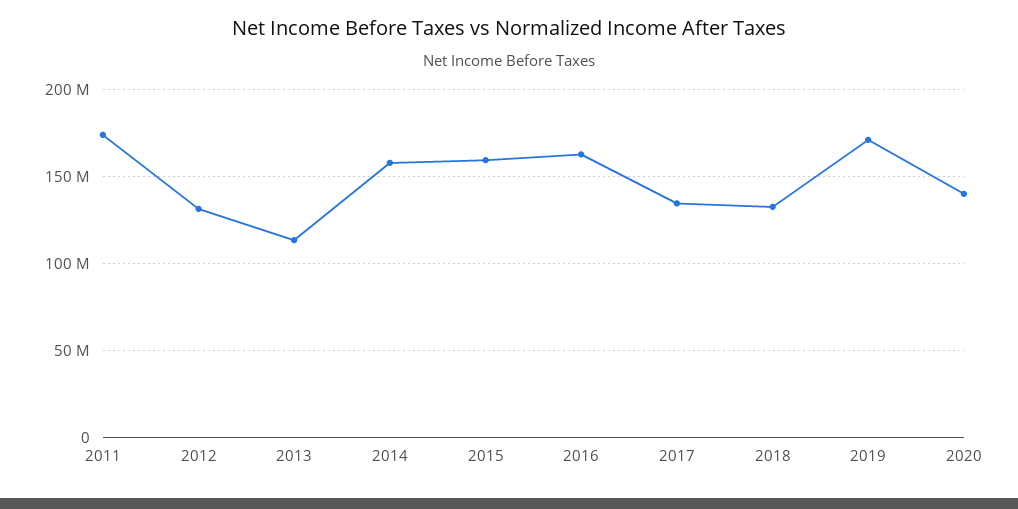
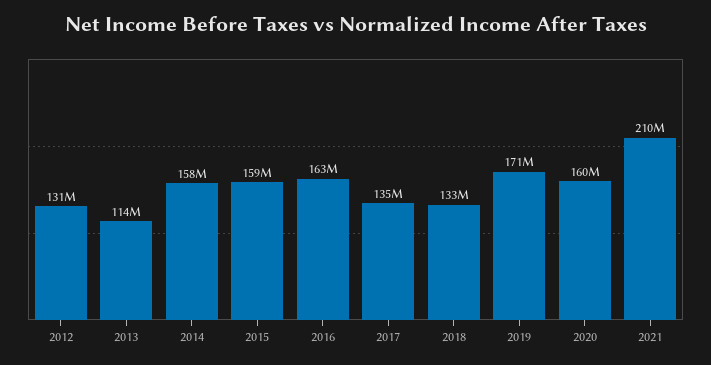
2011: 175000000 -> none
2020: 140000000 -> 160000000
2021: none -> 210000000

